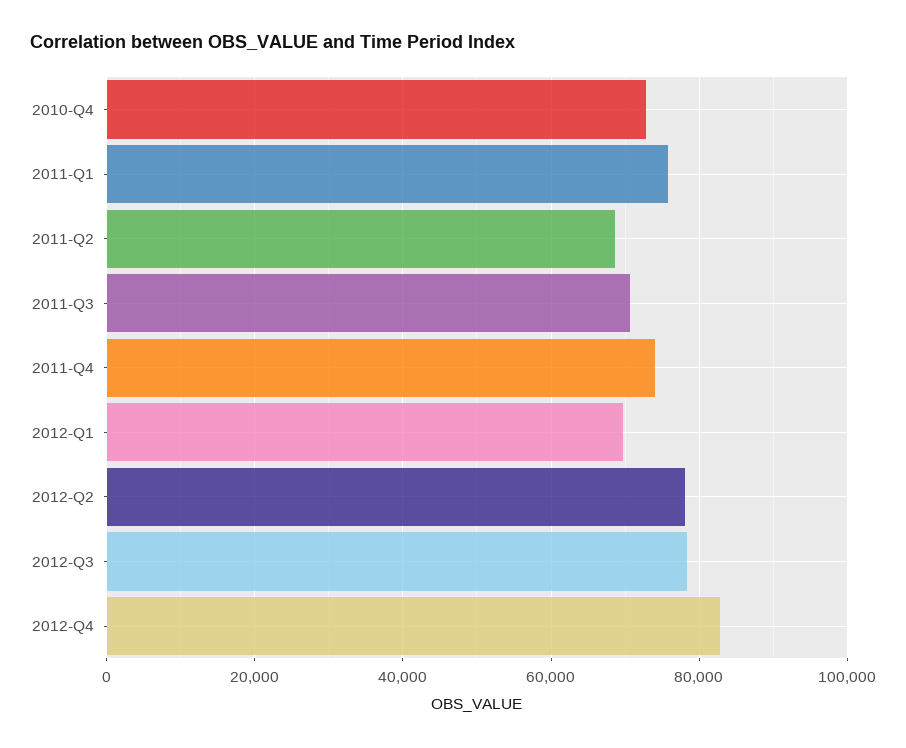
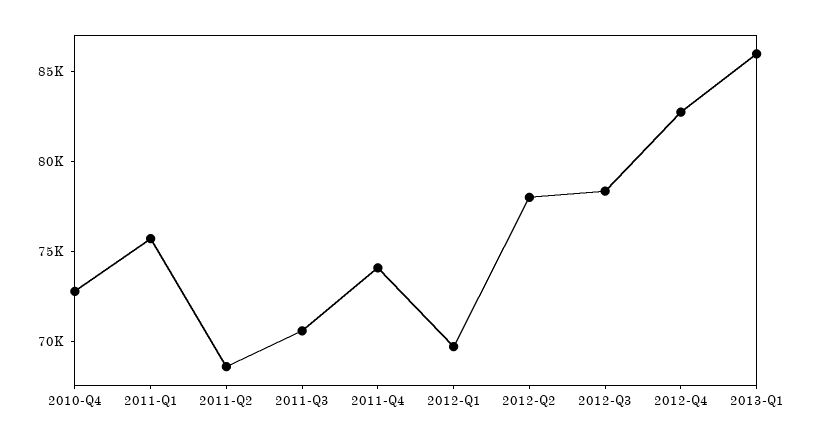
2013-Q1: none -> 86000

